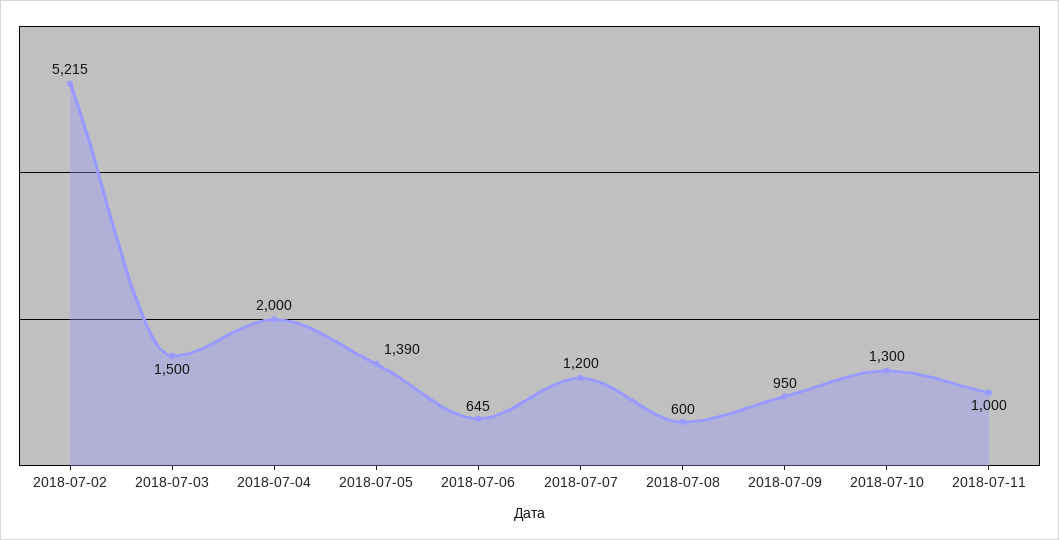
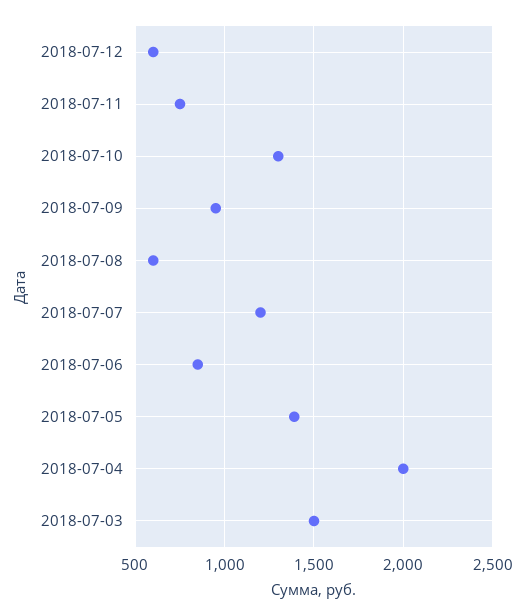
2018-07-02: 5215 -> none
2018-07-06: 645 -> 850
2018-07-11: 1000 -> 750
2018-07-12: none -> 600

